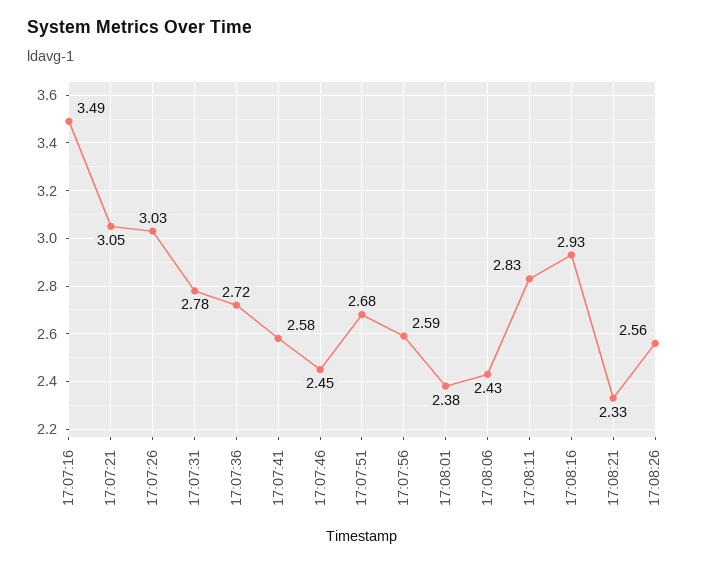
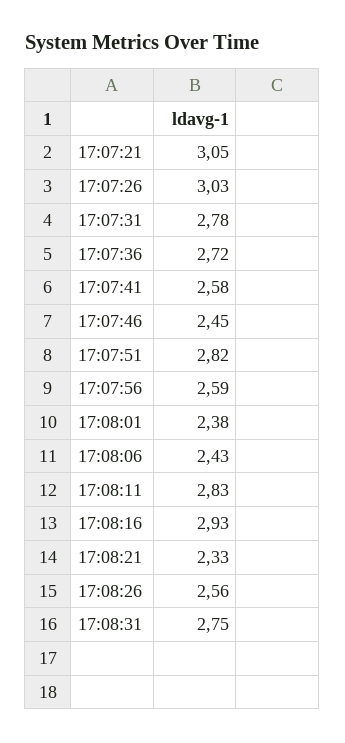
17:07:16: 3.49 -> none
17:07:51: 2.68 -> 2.82
17:08:31: none -> 2.75

